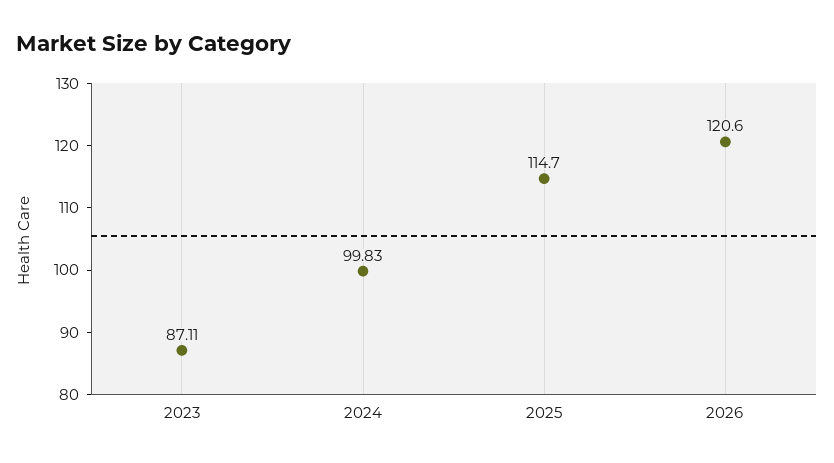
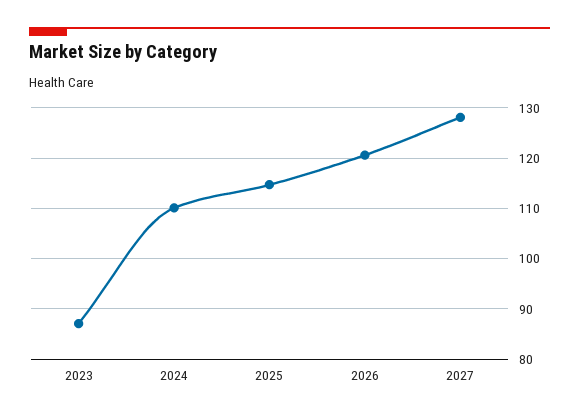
2024: 99.83 -> 110
2027: none -> 128

